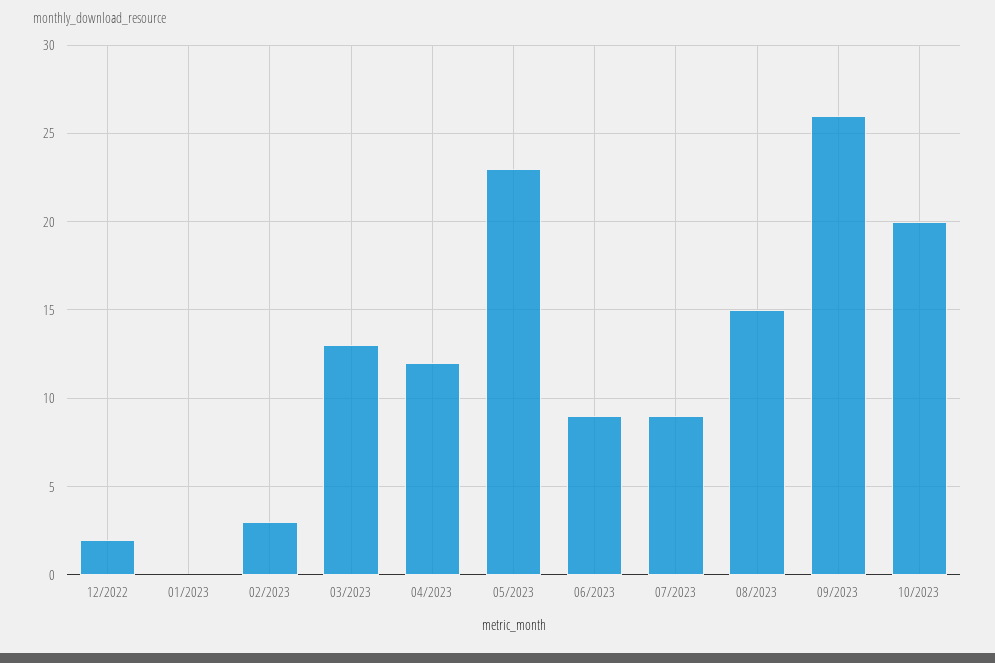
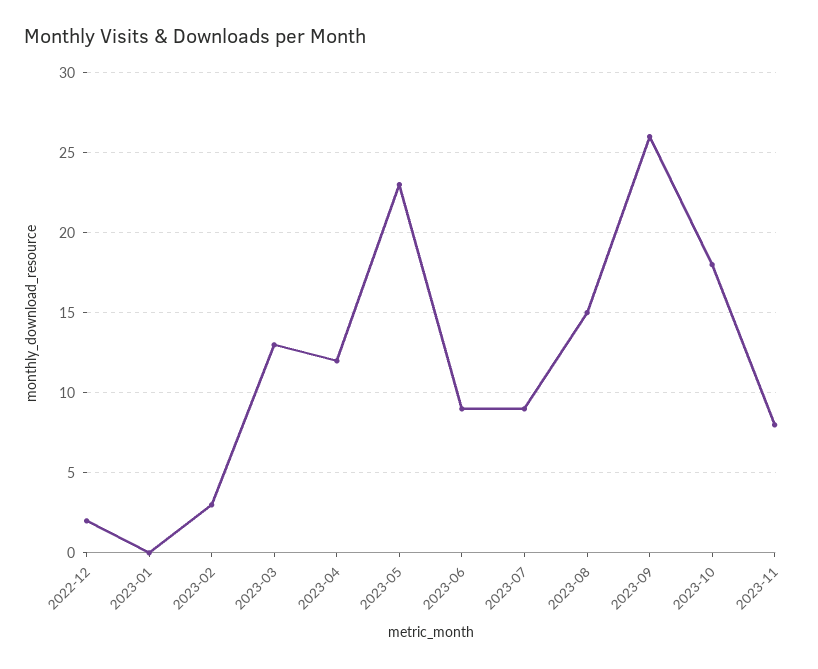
10/2023: 20 -> 18
2023-11: none -> 8

